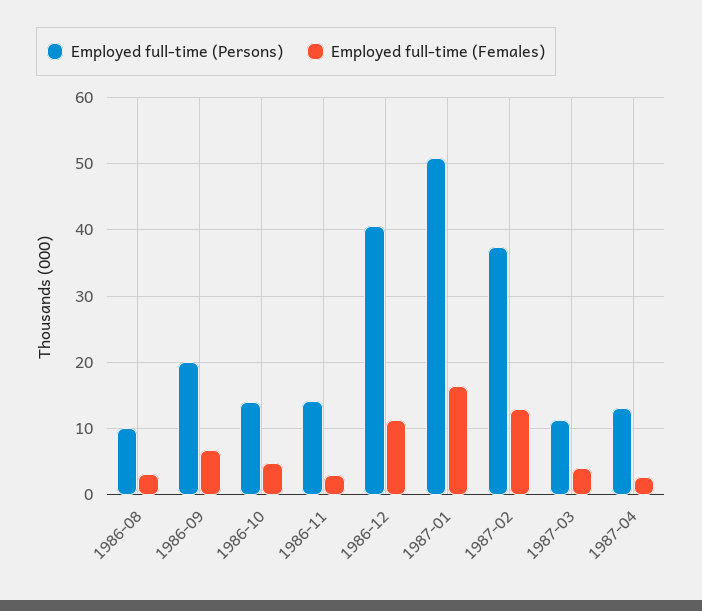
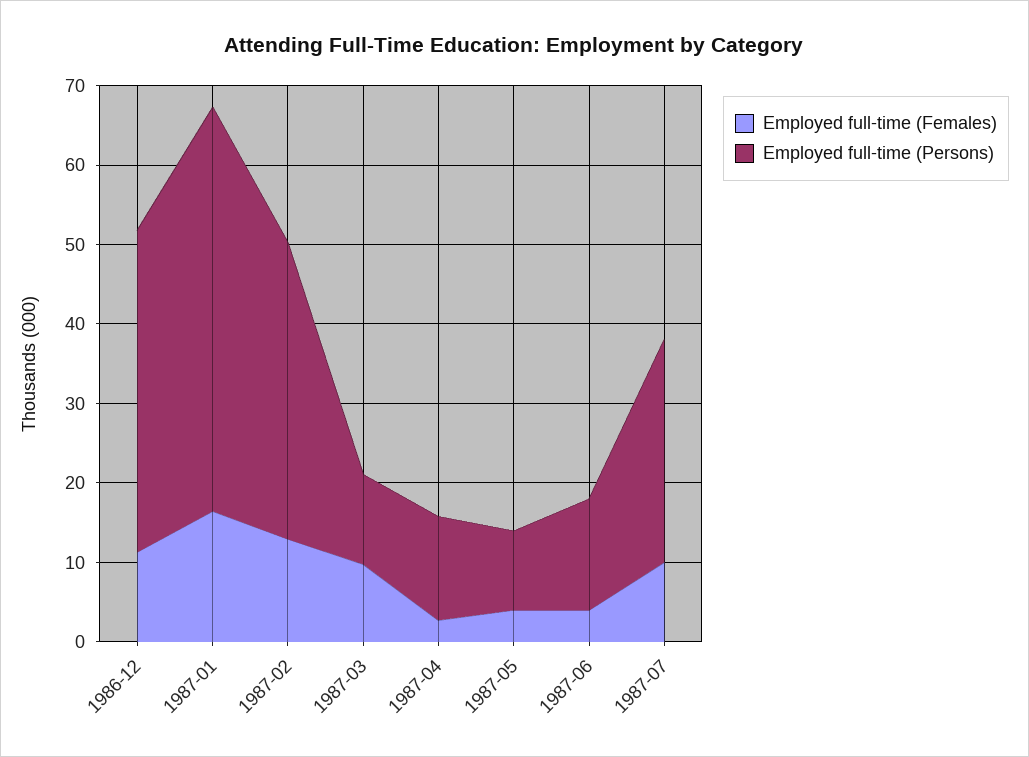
Employed full-time (Persons), 1986-08: 10 -> none
Employed full-time (Females), 1986-08: 3 -> none
Employed full-time (Persons), 1986-09: 20 -> none
Employed full-time (Females), 1986-09: 7 -> none
Employed full-time (Persons), 1986-10: 14 -> none
Employed full-time (Females), 1986-10: 5 -> none
Employed full-time (Persons), 1986-11: 14 -> none
Employed full-time (Females), 1986-11: 3 -> none
Employed full-time (Females), 1987-03: 4 -> 10
Employed full-time (Females), 1987-05: none -> 4
Employed full-time (Persons), 1987-05: none -> 10
Employed full-time (Females), 1987-06: none -> 4
Employed full-time (Persons), 1987-06: none -> 14
Employed full-time (Females), 1987-07: none -> 10
Employed full-time (Persons), 1987-07: none -> 28

